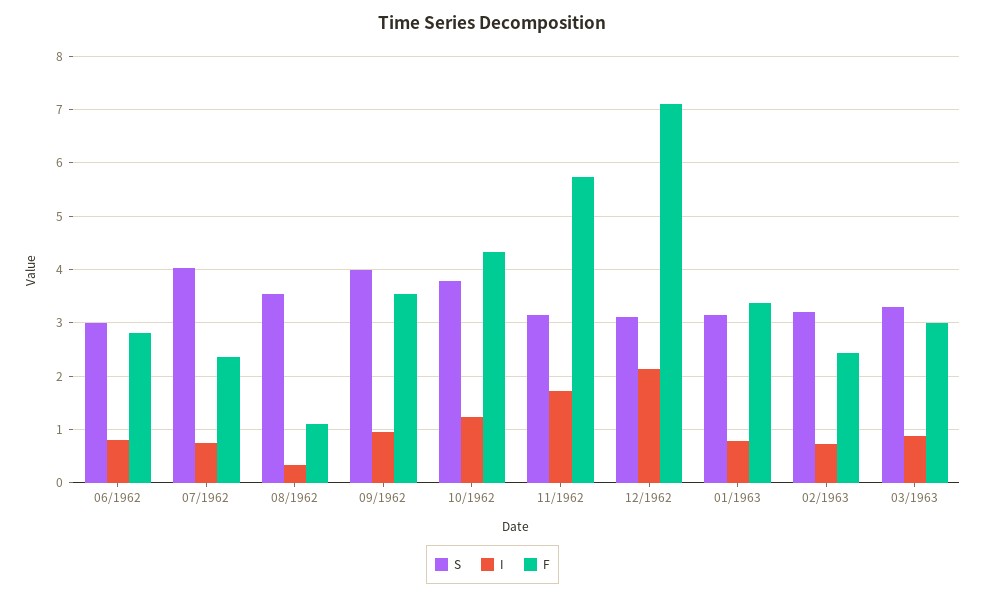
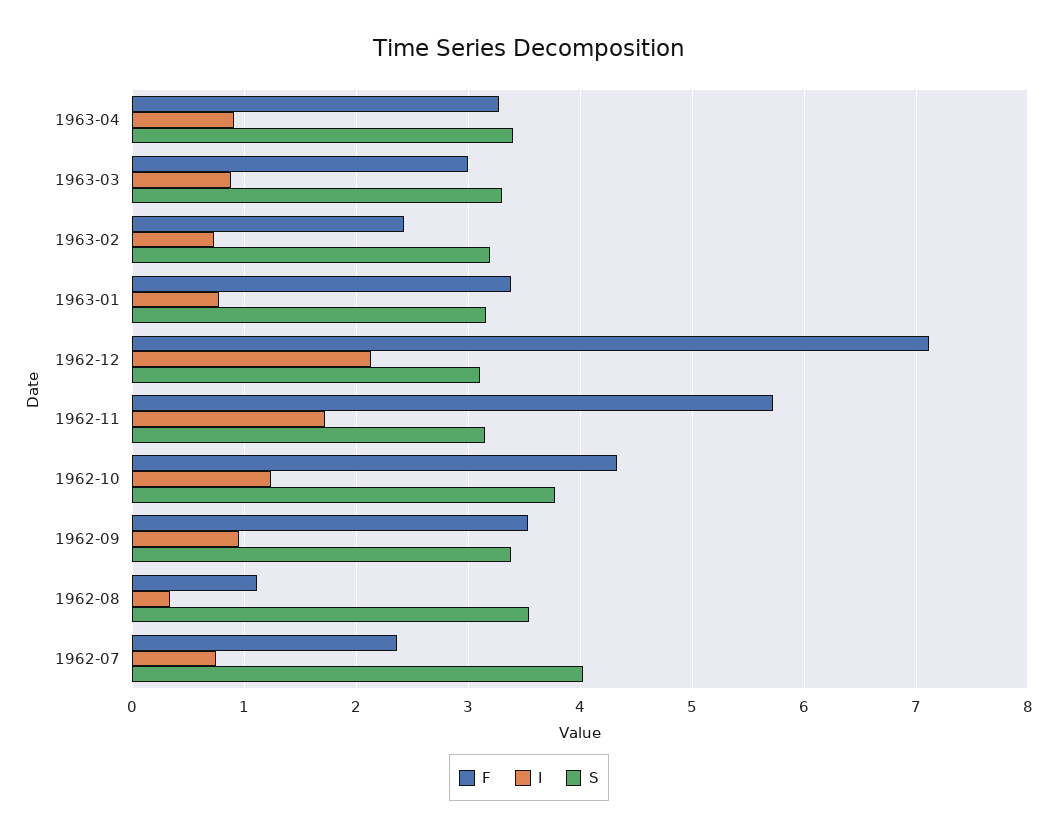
S, 06/1962: 3 -> none
I, 06/1962: 0.8 -> none
F, 06/1962: 2.8 -> none
S, 09/1962: 4 -> 3.4
F, 1963-04: none -> 3.3
I, 1963-04: none -> 0.9
S, 1963-04: none -> 3.4

